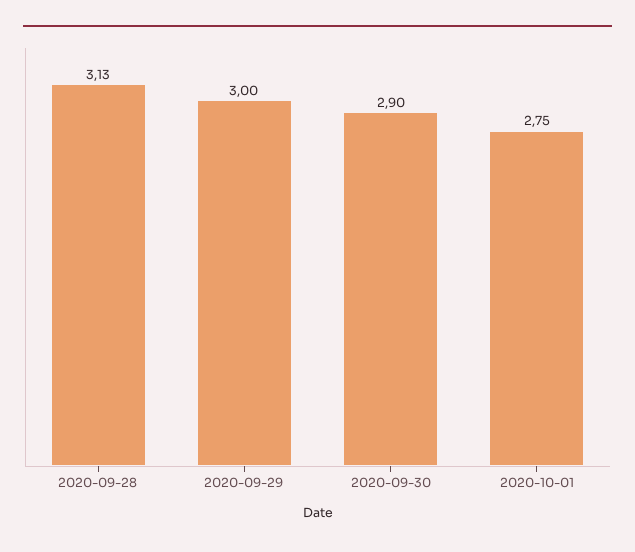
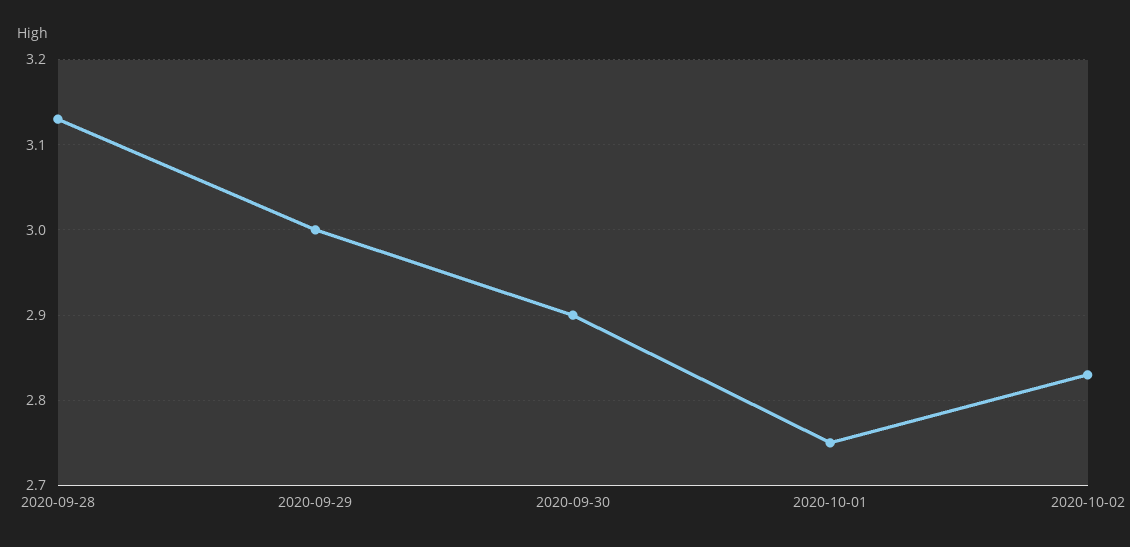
2020-10-02: none -> 2.83

